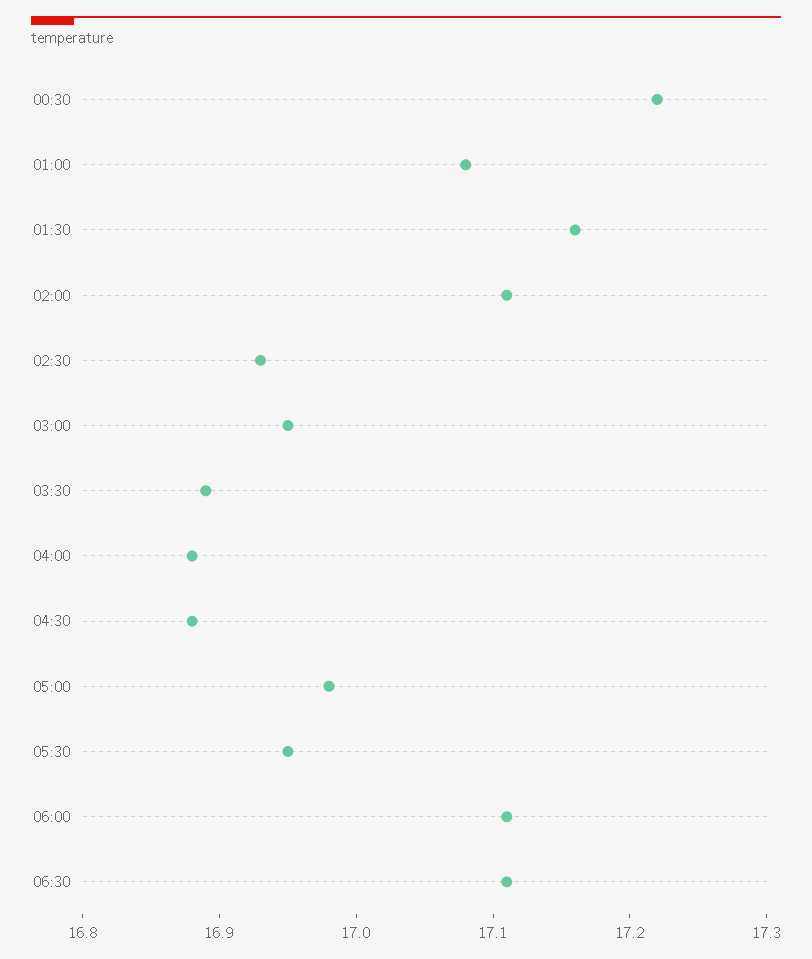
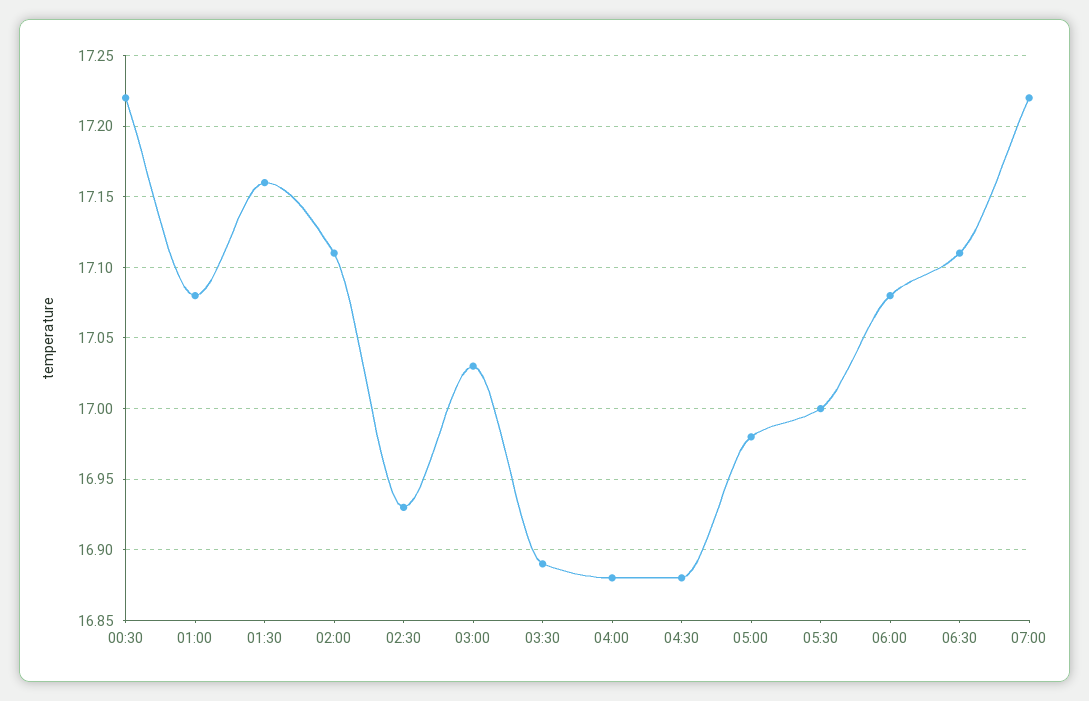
03:00: 16.95 -> 17.03
05:30: 16.95 -> 17
06:00: 17.11 -> 17.08
07:00: none -> 17.22

